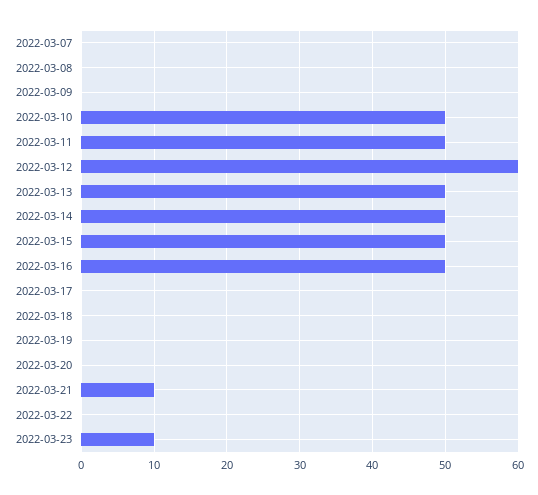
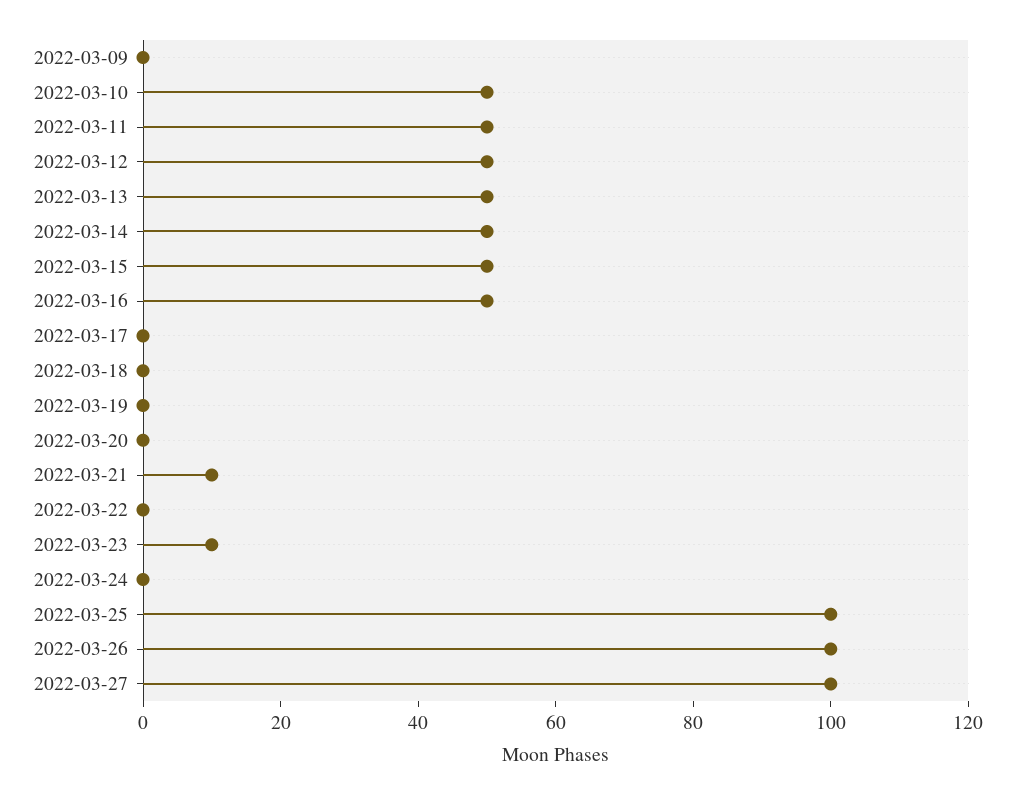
2022-03-07: 0 -> none
2022-03-08: 0 -> none
2022-03-12: 60 -> 50
2022-03-24: none -> 0
2022-03-25: none -> 100
2022-03-26: none -> 100
2022-03-27: none -> 100

